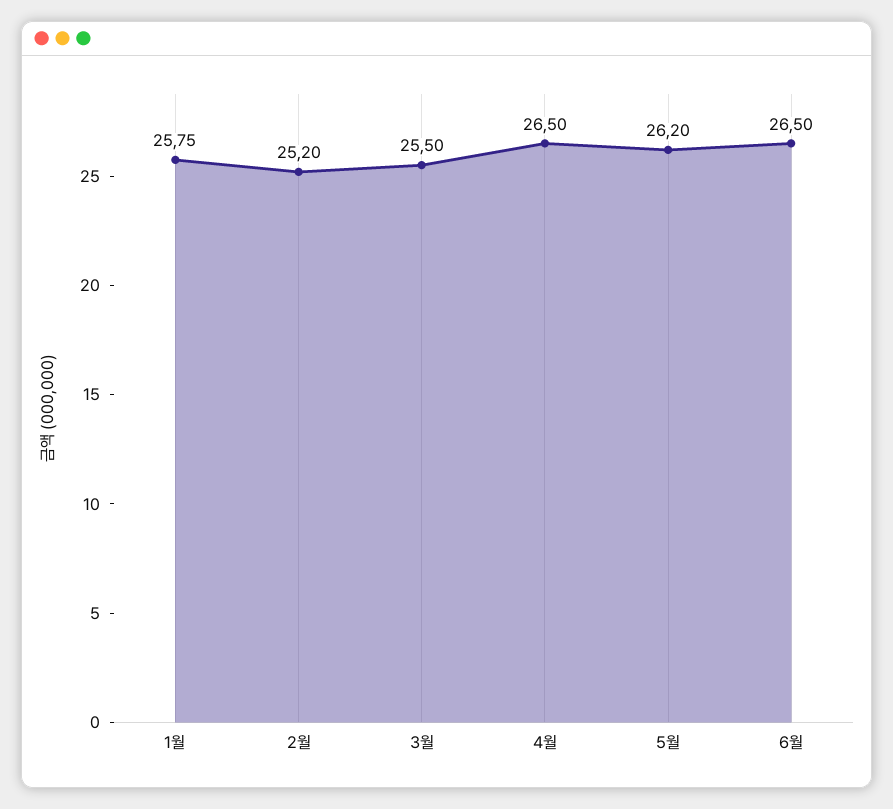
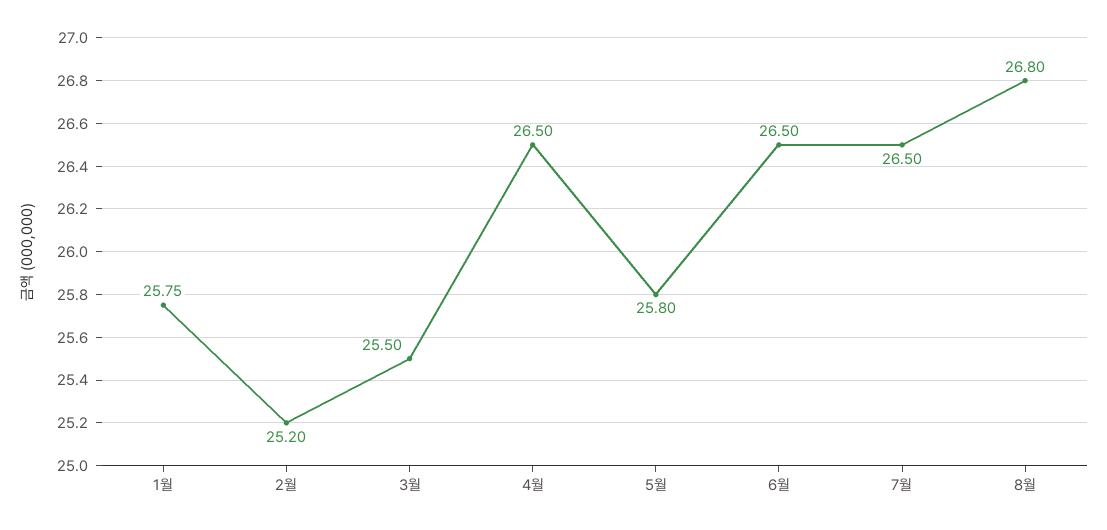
5월: 26.2 -> 25.8
7월: none -> 26.5
8월: none -> 26.8

